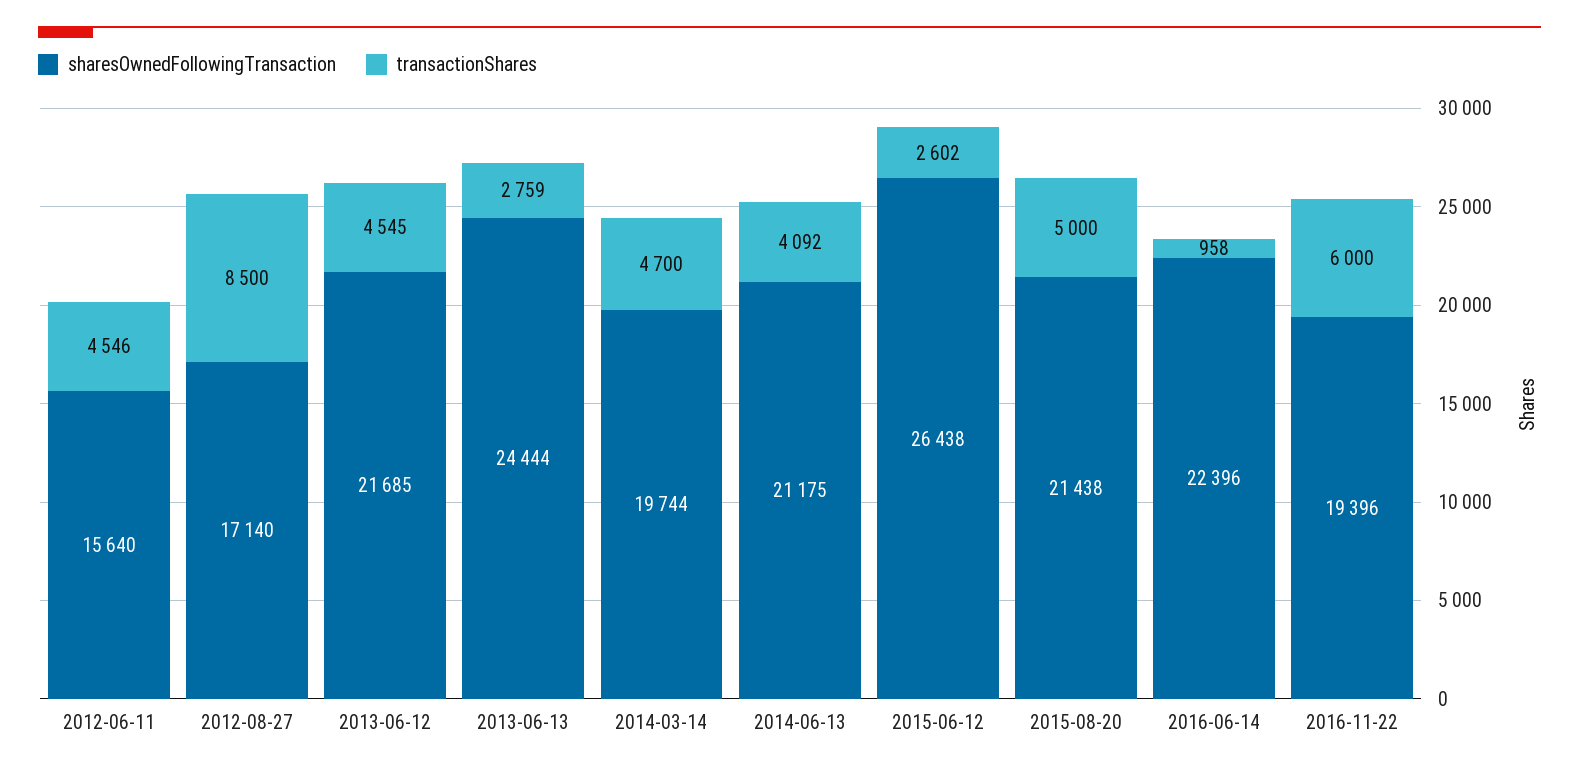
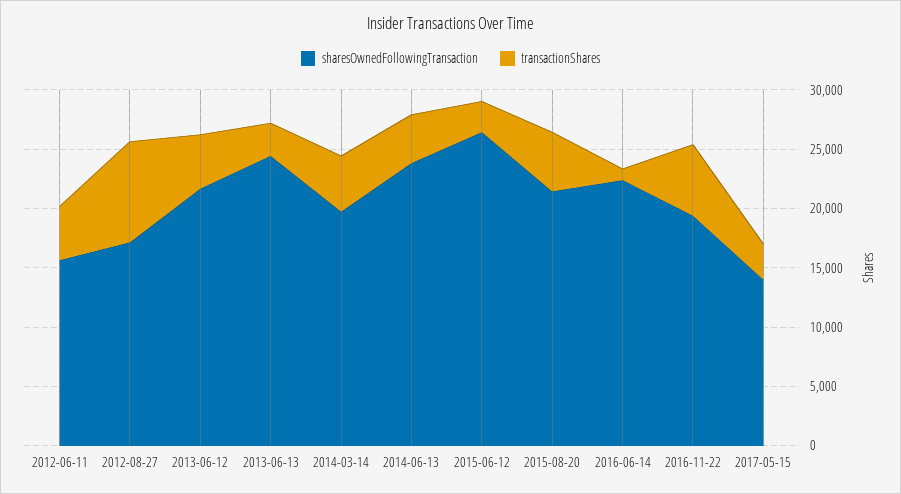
sharesOwnedFollowingTransaction, 2014-06-13: 21175 -> 24000
sharesOwnedFollowingTransaction, 2017-05-15: none -> 14000
transactionShares, 2017-05-15: none -> 3000

